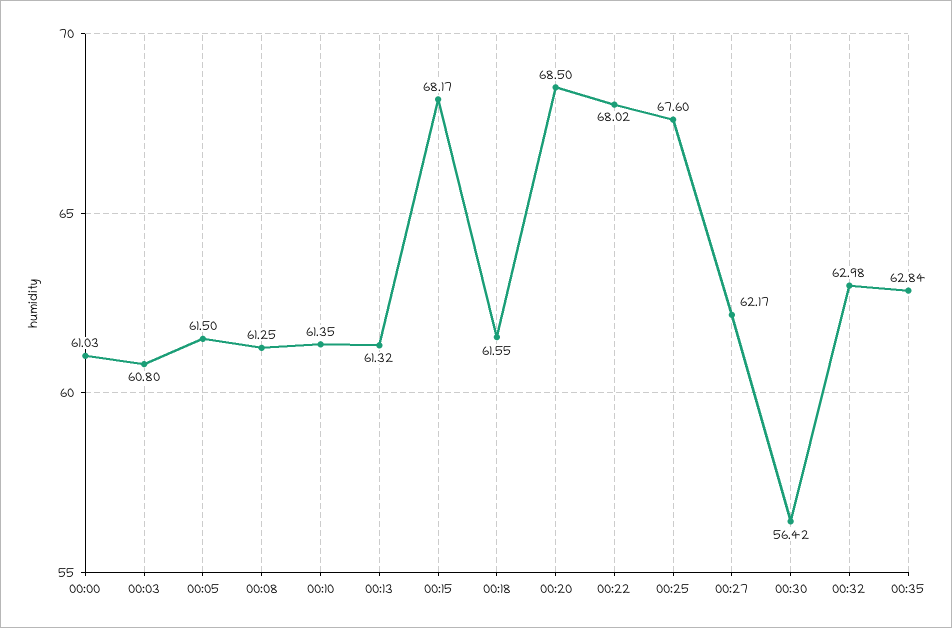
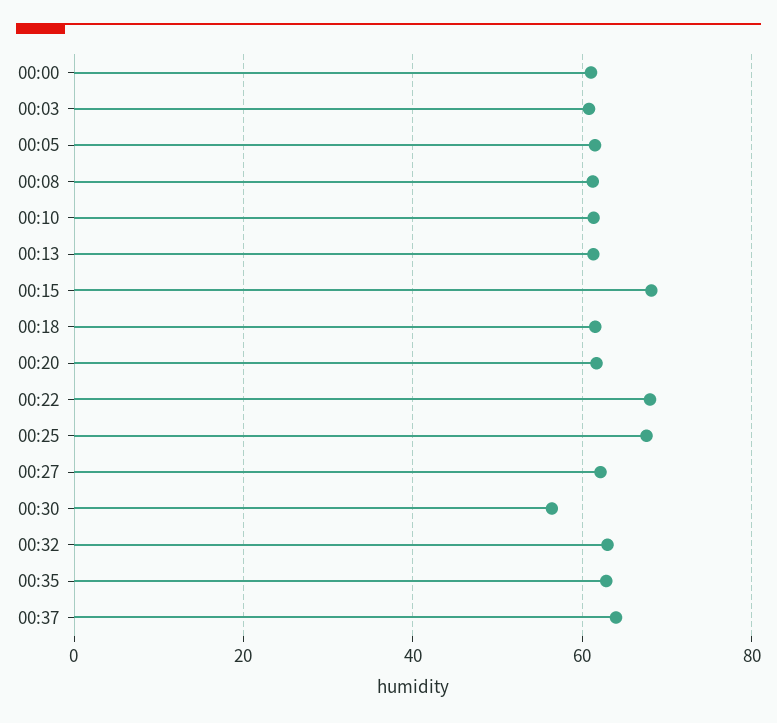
00:20: 68.5 -> 62
00:37: none -> 64

